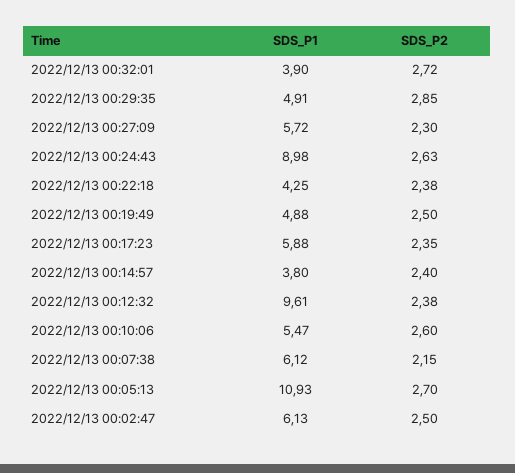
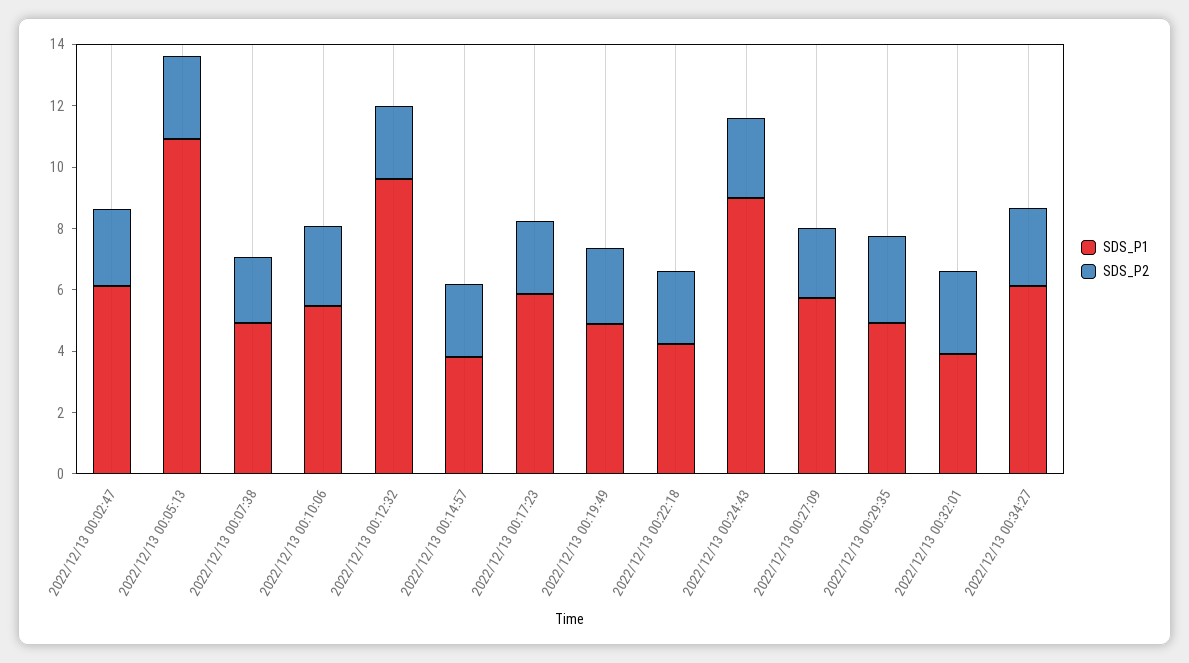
SDS_P1, 2022/12/13 00:07:38: 6.12 -> 5
SDS_P1, 2022/12/13 00:34:27: none -> 6
SDS_P2, 2022/12/13 00:34:27: none -> 2.5

